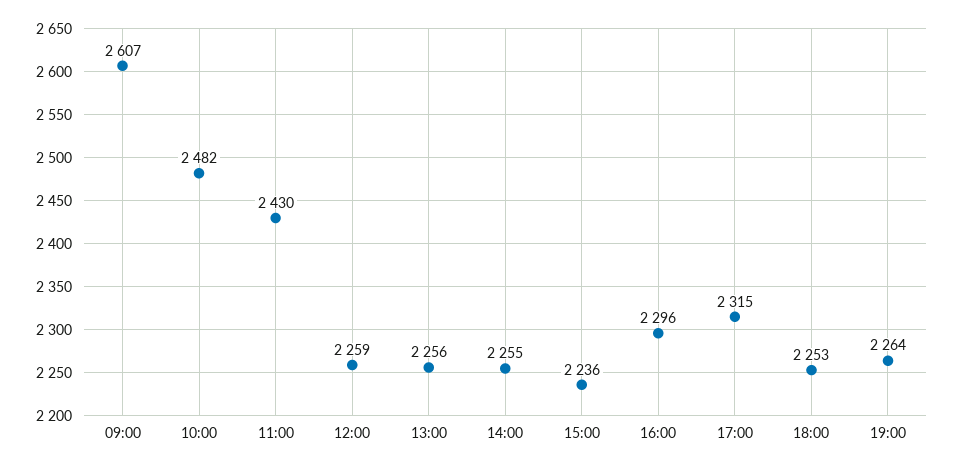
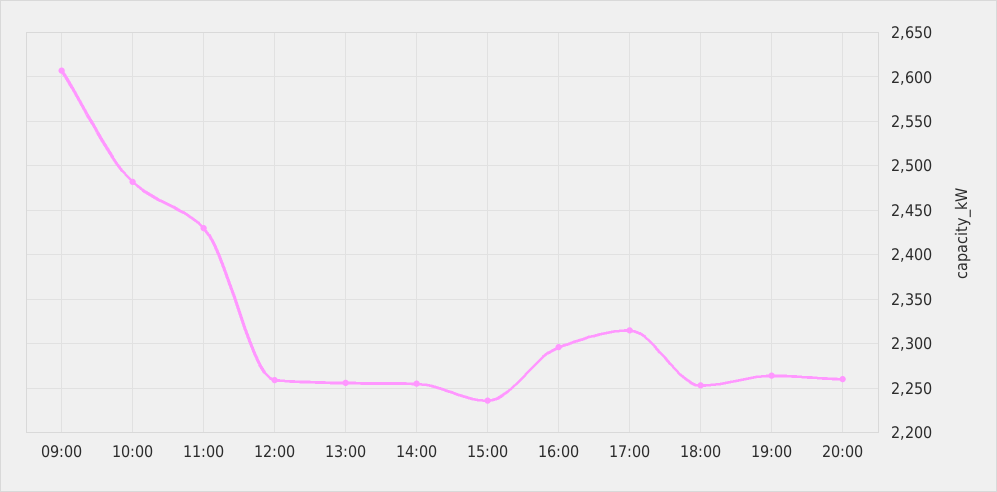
20:00: none -> 2260

